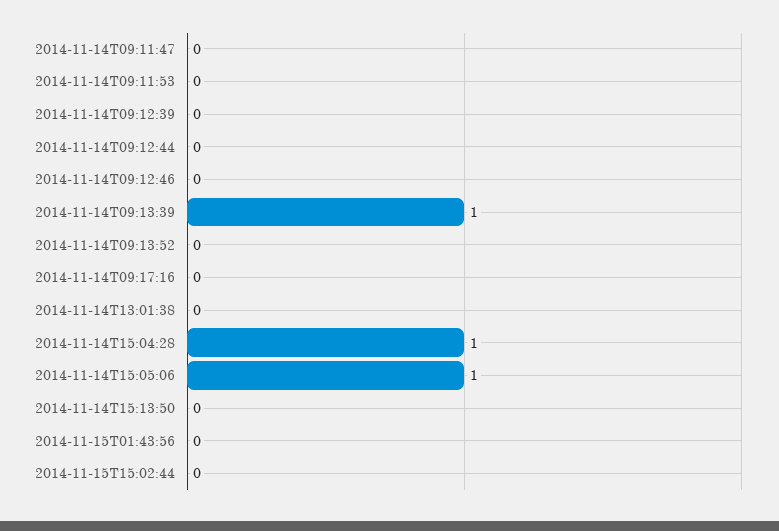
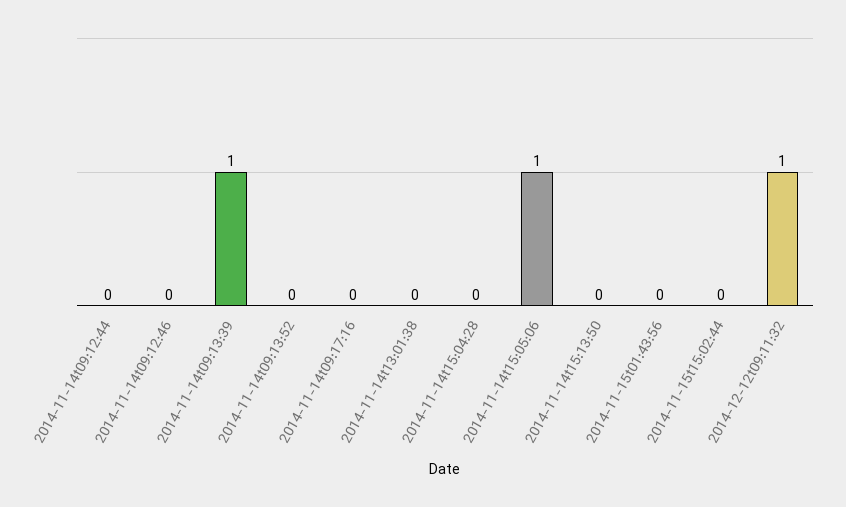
2014-11-14T09:11:47: 0 -> none
2014-11-14T09:11:53: 0 -> none
2014-11-14T09:12:39: 0 -> none
2014-11-14T15:04:28: 1 -> 0
2014-12-12t09:11:32: none -> 1

